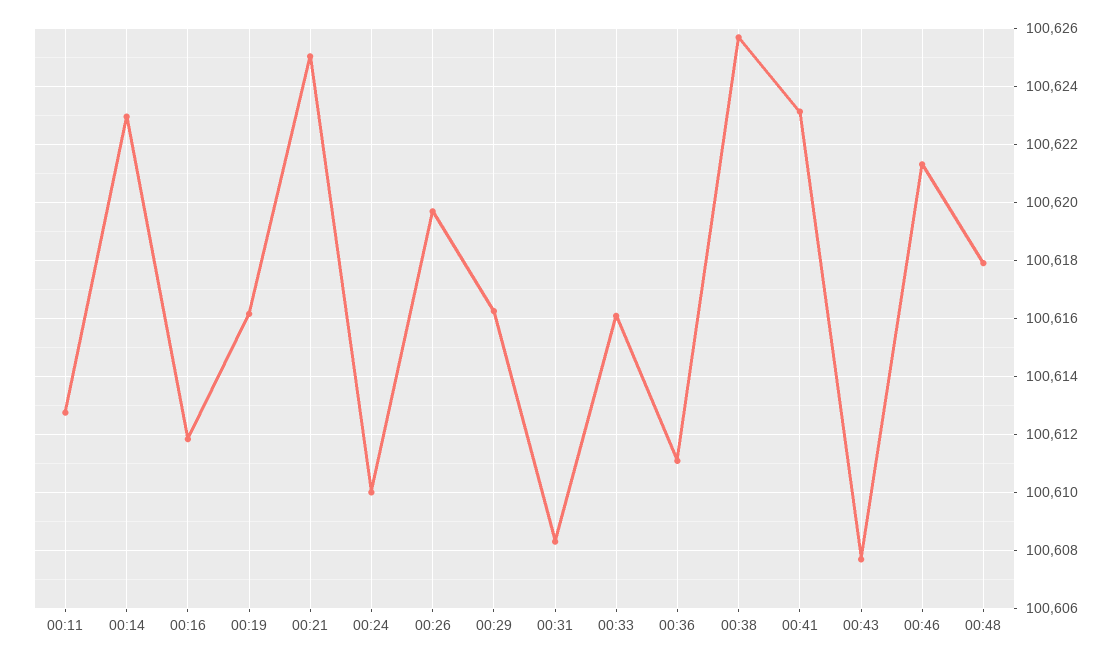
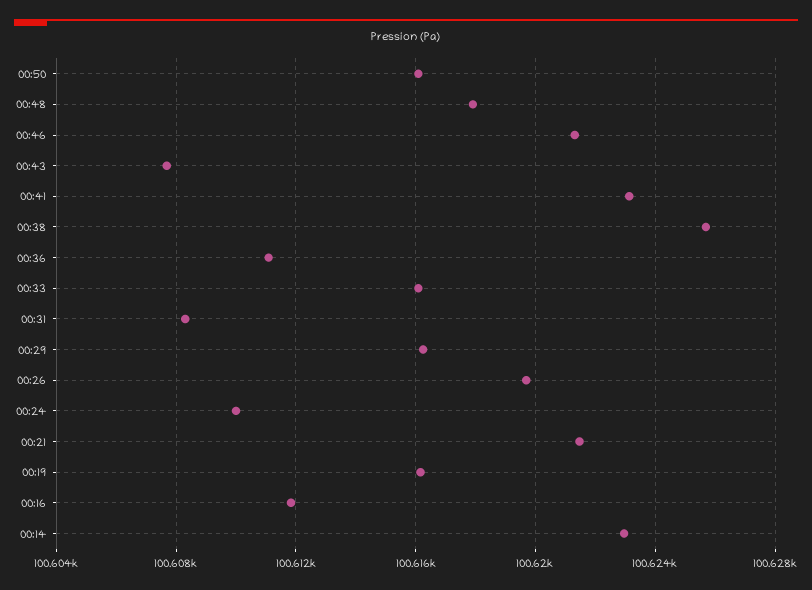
00:11: 100612.75 -> none
00:21: 100625 -> 100621.5
00:50: none -> 100616

